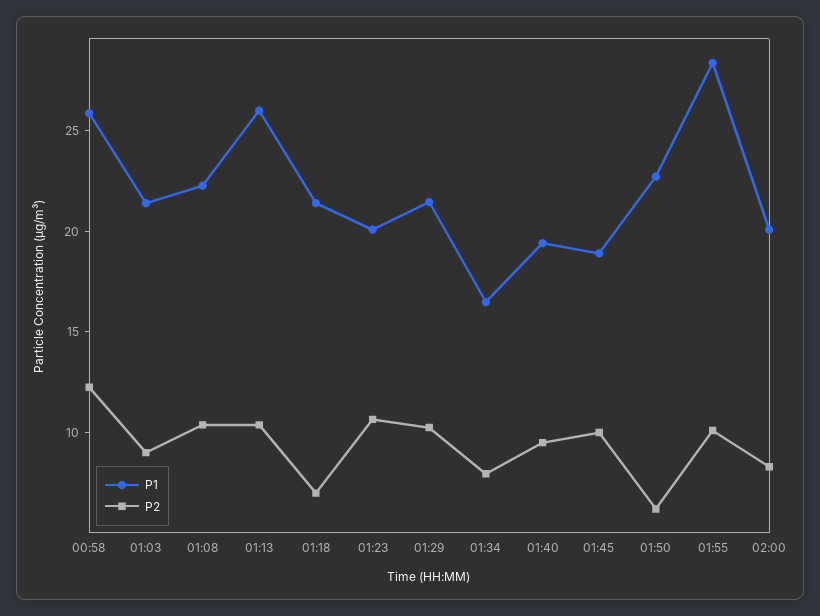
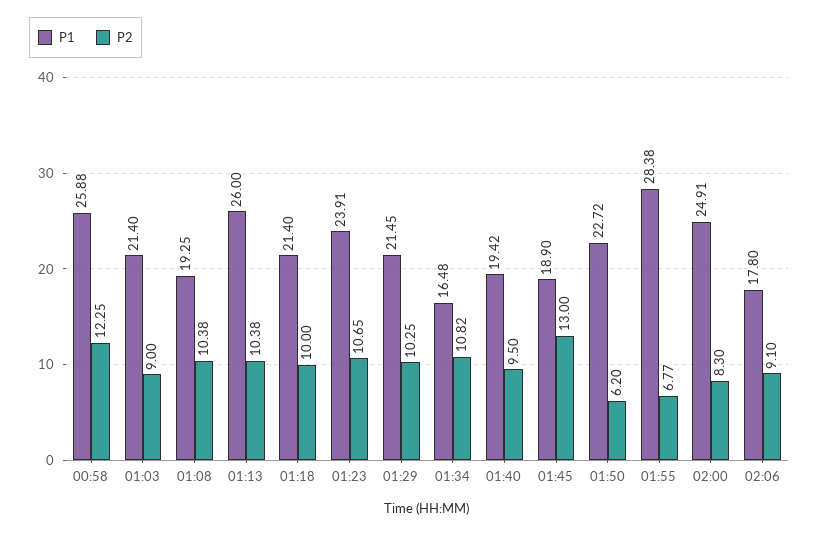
P1, 01:08: 22 -> 19.25
P2, 01:18: 7 -> 10
P1, 01:23: 20 -> 23.91
P2, 01:34: 8 -> 10.82
P2, 01:45: 10 -> 13
P2, 01:55: 10 -> 6.77
P1, 02:00: 20 -> 24.91
P1, 02:06: none -> 17.8
P2, 02:06: none -> 9.1

